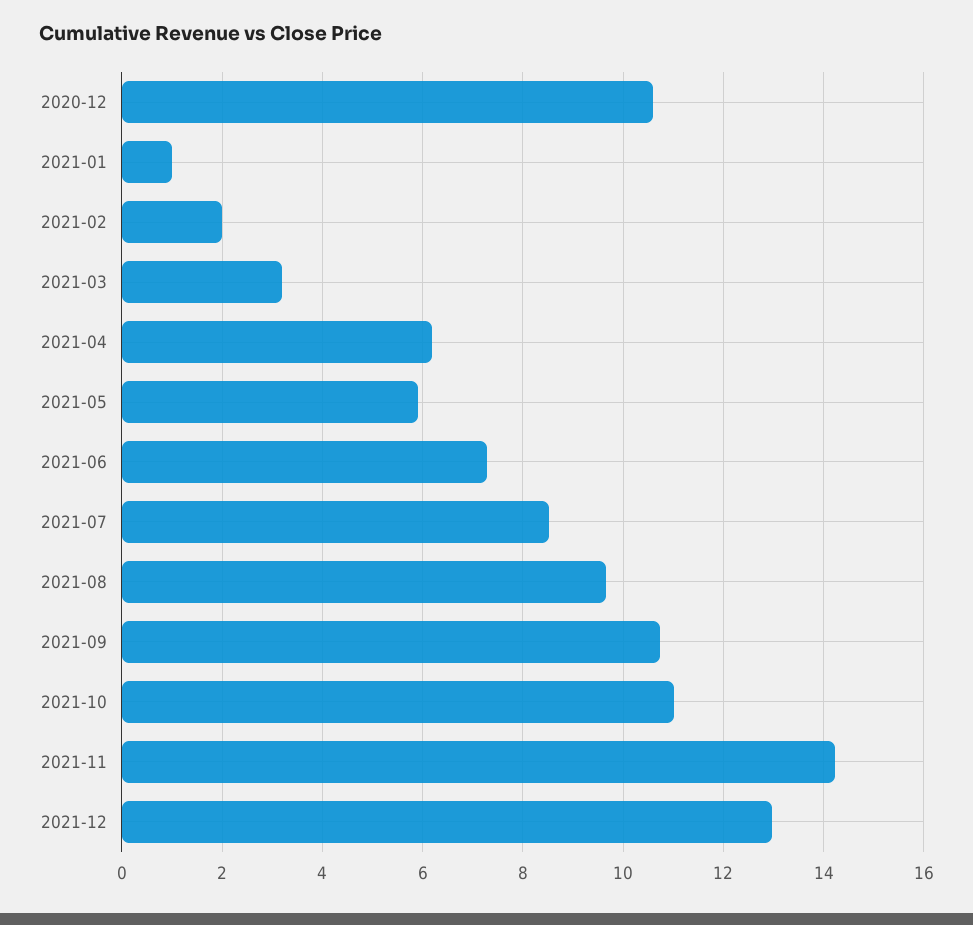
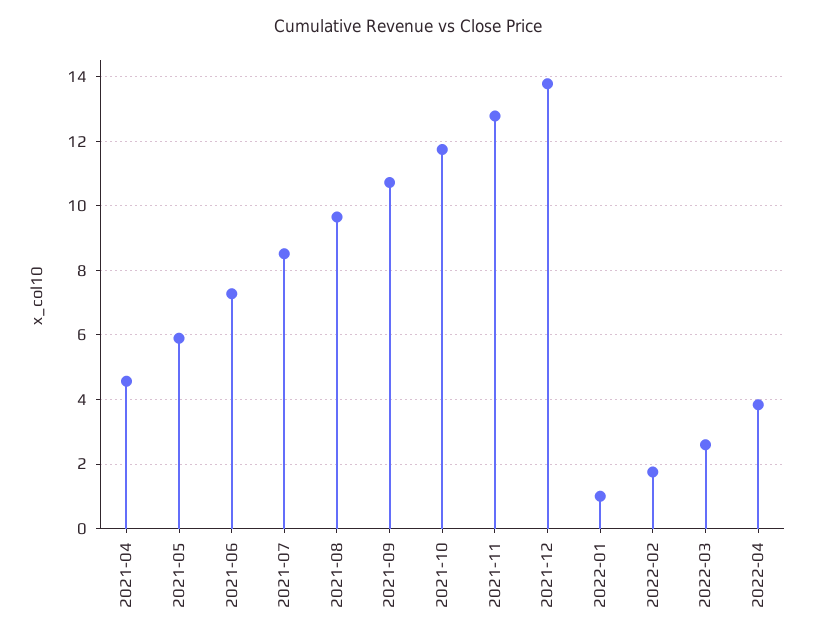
2020-12: 10.6 -> none
2021-01: 1 -> none
2021-02: 2 -> none
2021-03: 3.2 -> none
2021-04: 6.2 -> 4.6
2021-10: 11 -> 11.8
2021-11: 14.2 -> 12.8
2021-12: 13 -> 13.8
2022-01: none -> 1
2022-02: none -> 1.8
2022-03: none -> 2.6
2022-04: none -> 3.8

